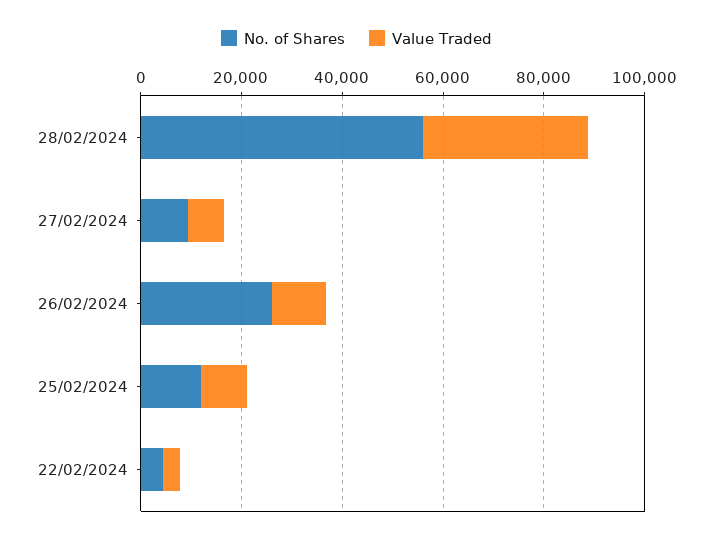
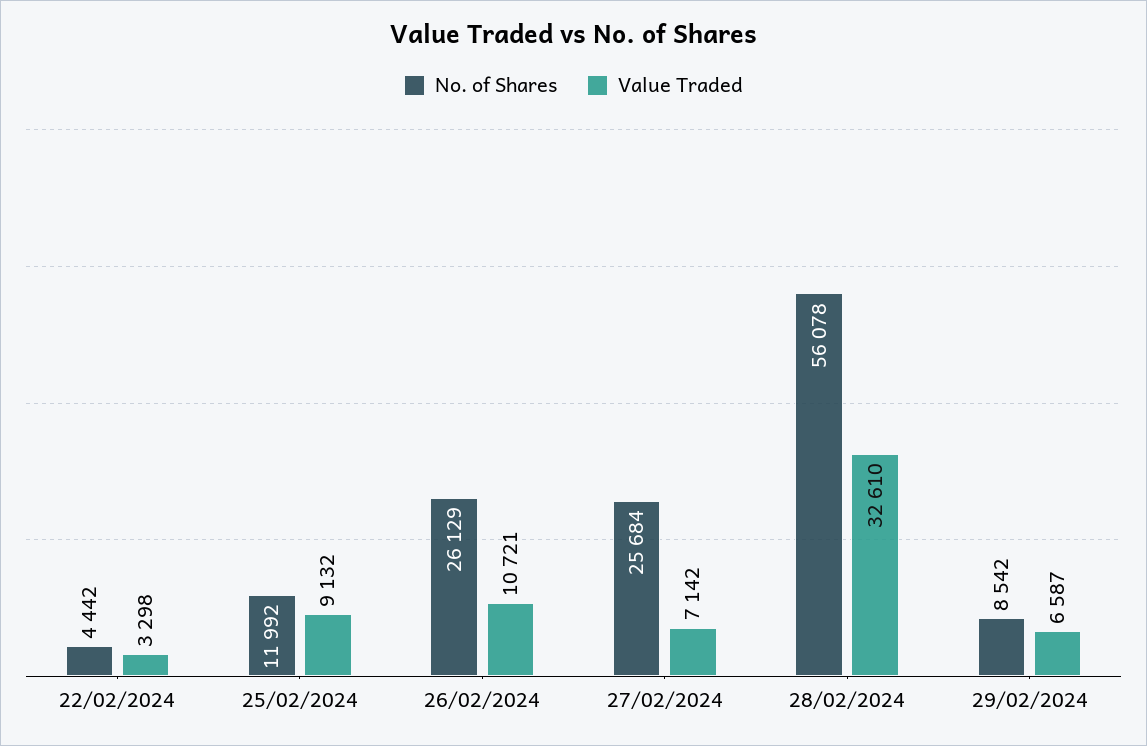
No. of Shares, 27/02/2024: 10000 -> 25684
No. of Shares, 29/02/2024: none -> 8542
Value Traded, 29/02/2024: none -> 6587

